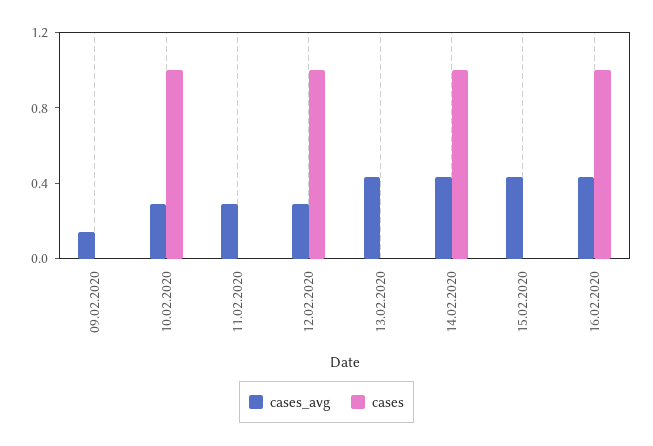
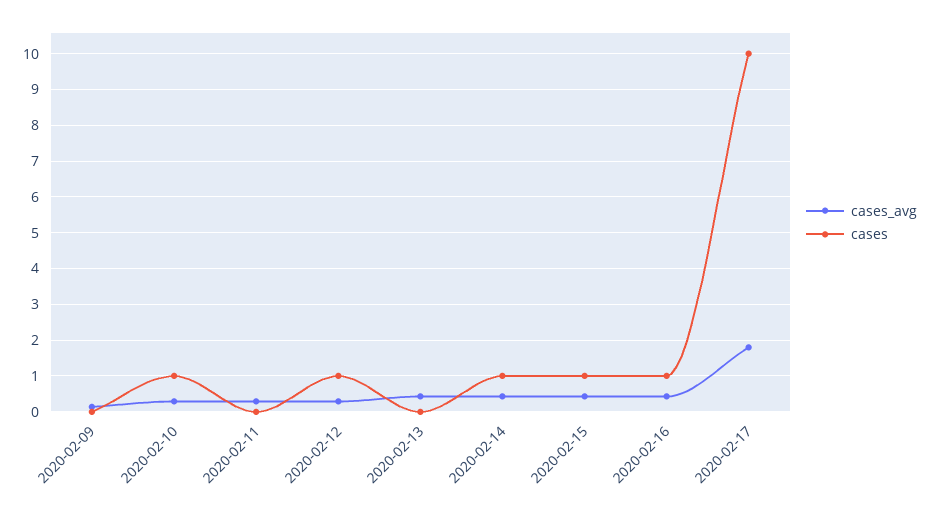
cases, 15.02.2020: 0 -> 1
cases_avg, 2020-02-17: none -> 1.8
cases, 2020-02-17: none -> 10

